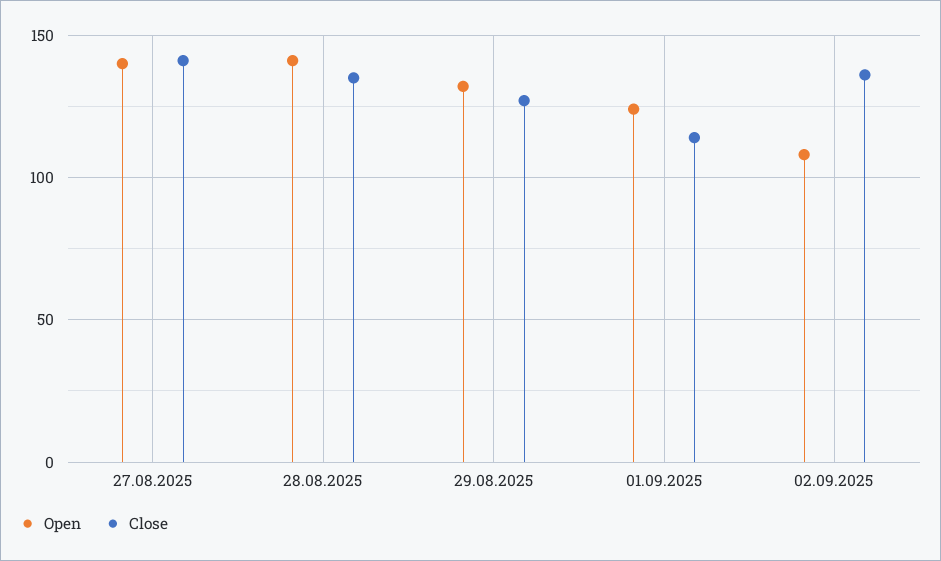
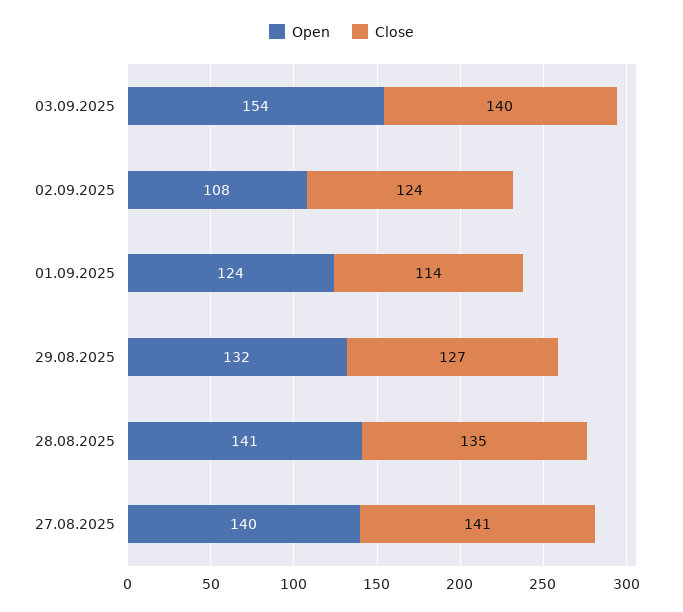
Close, 02.09.2025: 135 -> 124
Open, 03.09.2025: none -> 154
Close, 03.09.2025: none -> 140

